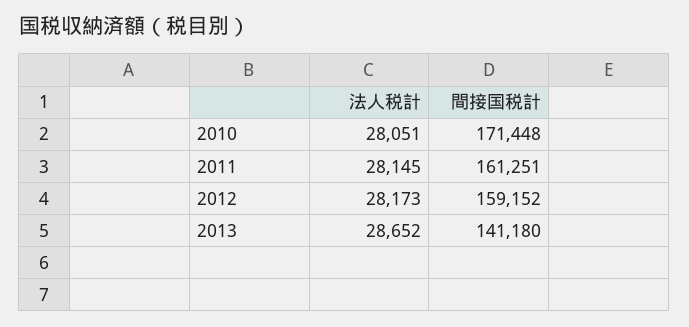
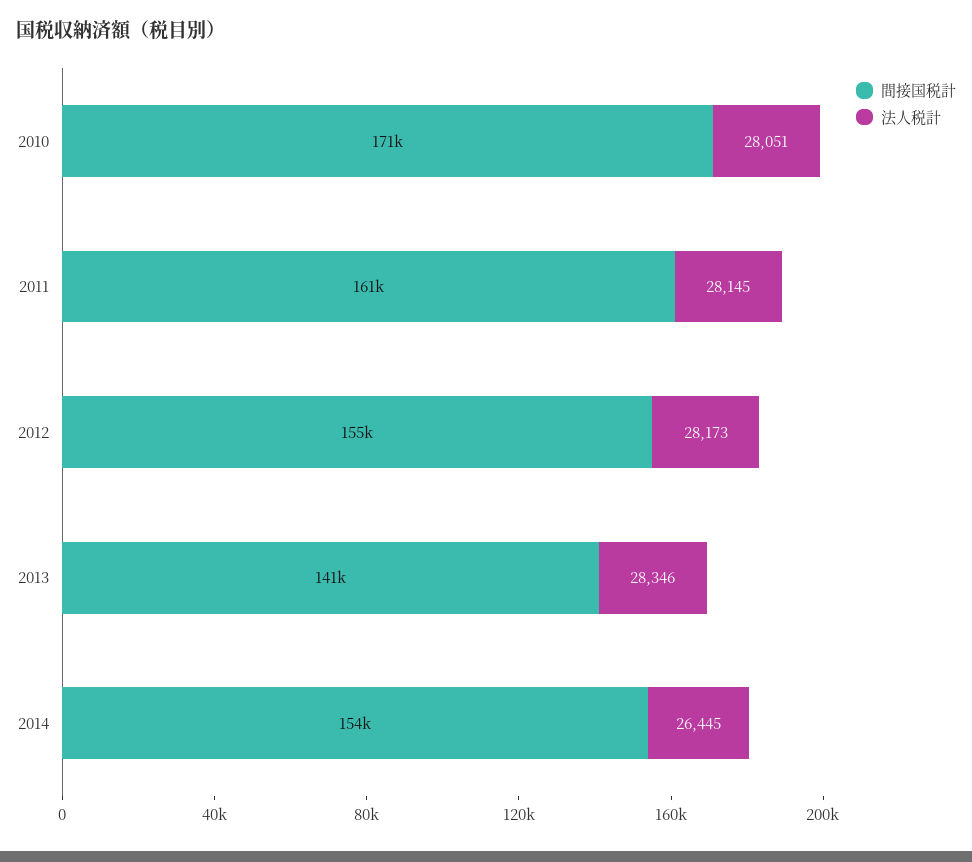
間接国税計, 2012: 159152 -> 155000
法人税計, 2013: 28652 -> 28346
間接国税計, 2014: none -> 154000
法人税計, 2014: none -> 26445

